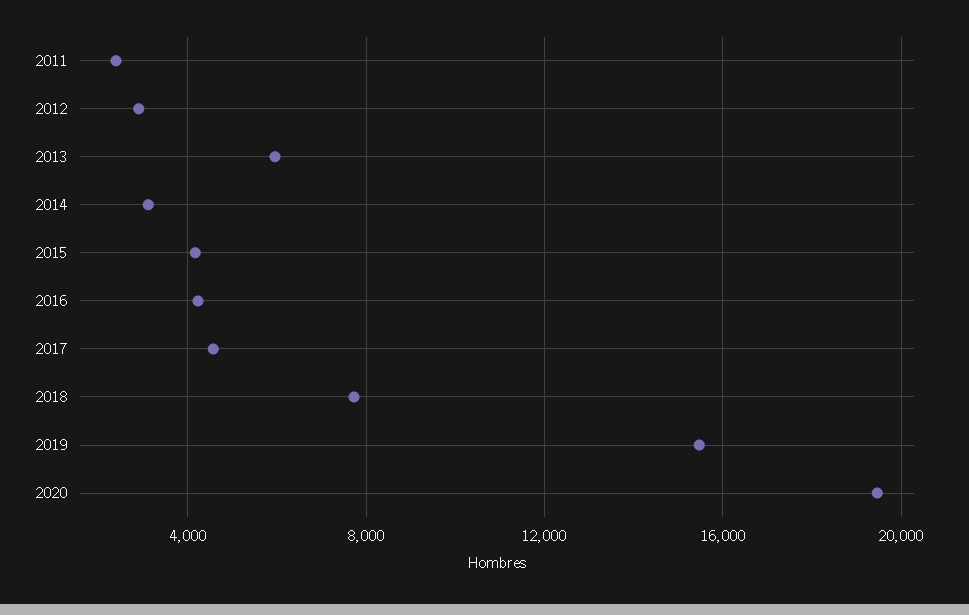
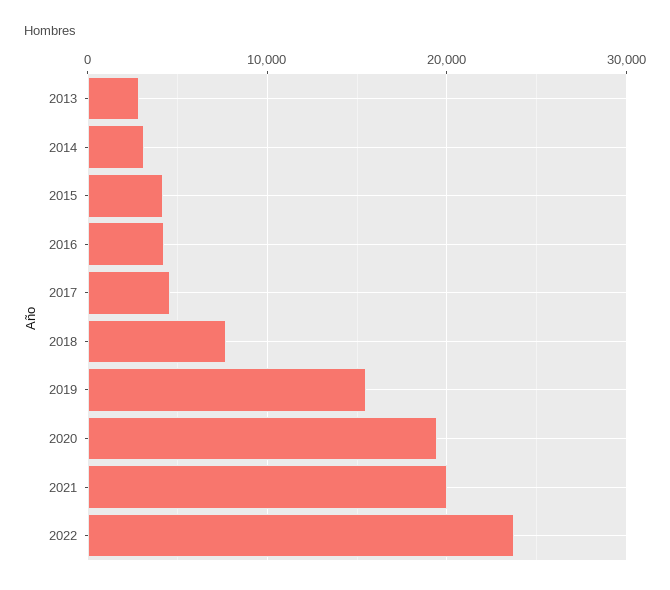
2011: 2500 -> none
2012: 3000 -> none
2013: 6000 -> 3000
2021: none -> 20000
2022: none -> 24000

